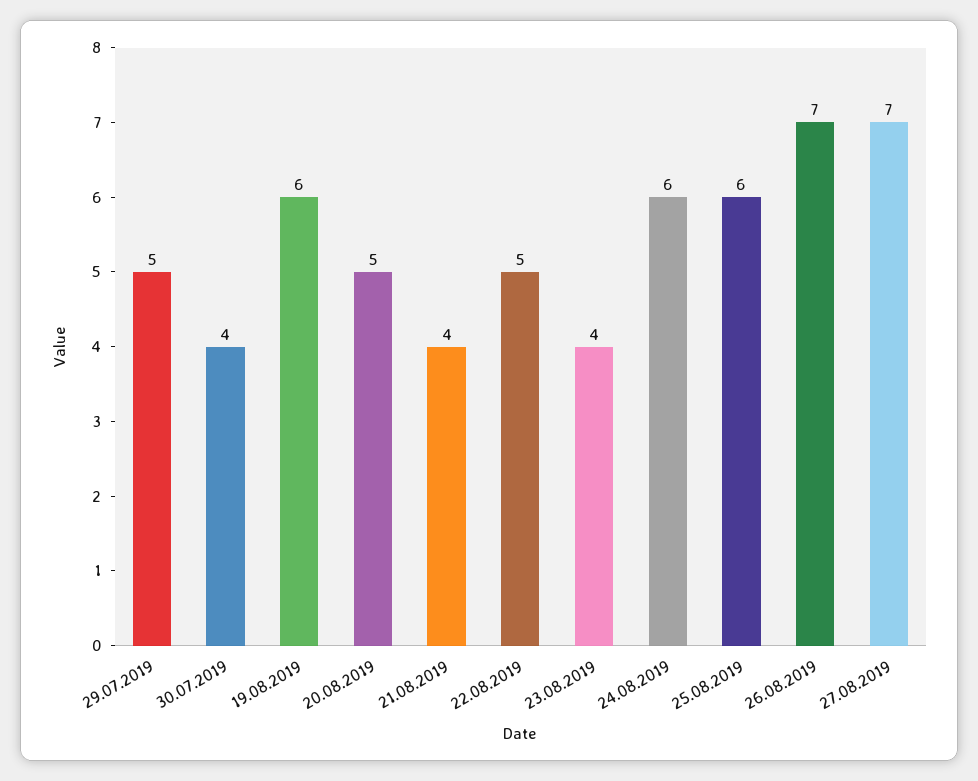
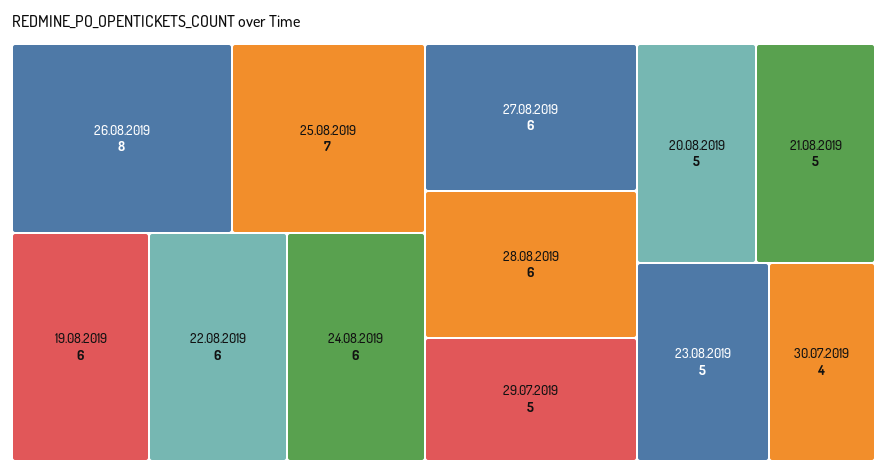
21.08.2019: 4 -> 5
22.08.2019: 5 -> 6
23.08.2019: 4 -> 5
25.08.2019: 6 -> 7
26.08.2019: 7 -> 8
27.08.2019: 7 -> 6
28.08.2019: none -> 6

